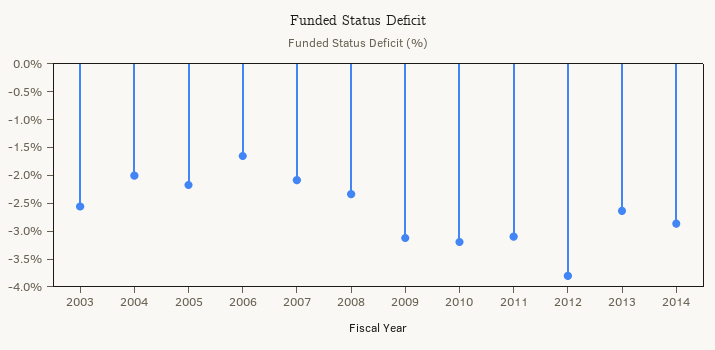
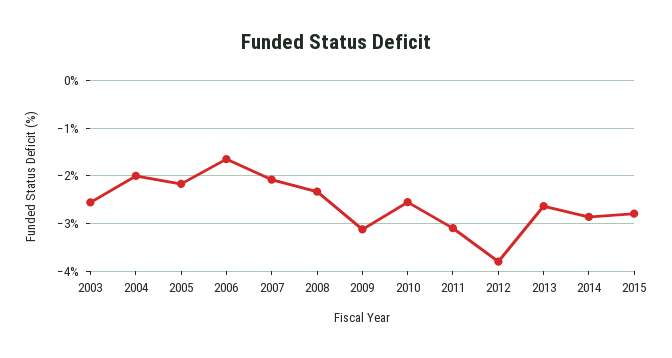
2010: -3.25 -> -2.6
2015: none -> -2.8

